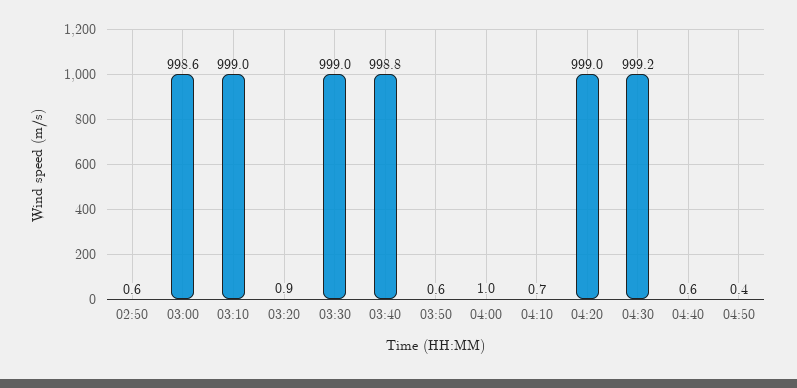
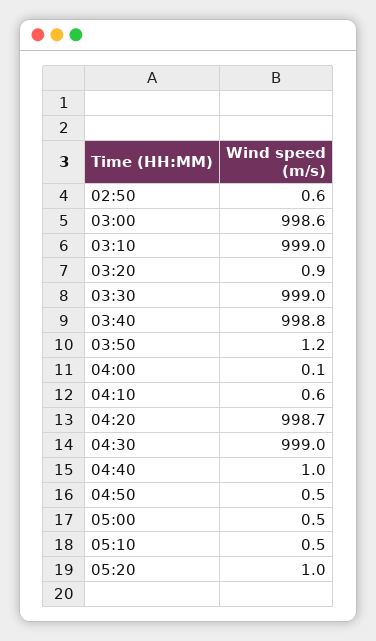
03:50: 0.6 -> 1.2
04:00: 1 -> 0.1
04:10: 0.7 -> 0.6
04:20: 999 -> 998.7
04:30: 999.2 -> 999
04:40: 0.6 -> 1
04:50: 0.4 -> 0.5
05:00: none -> 0.5
05:10: none -> 0.5
05:20: none -> 1

